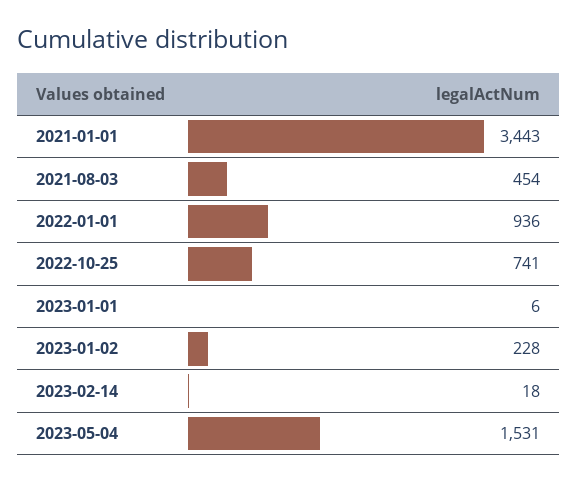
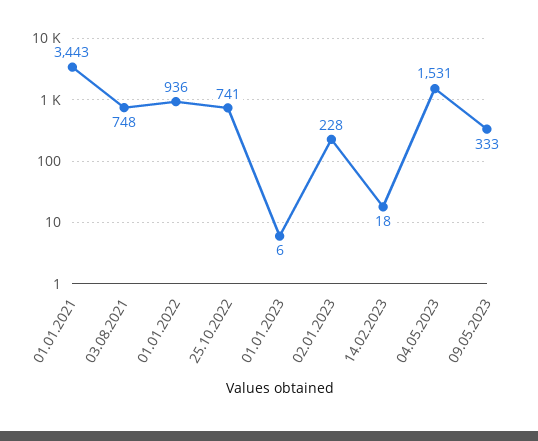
2021-08-03: 454 -> 748
09.05.2023: none -> 333

